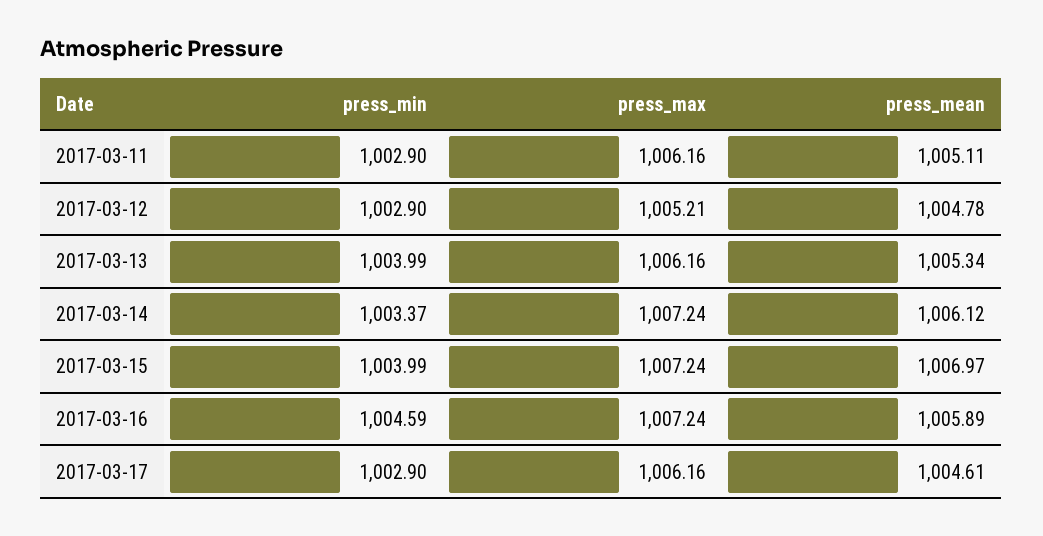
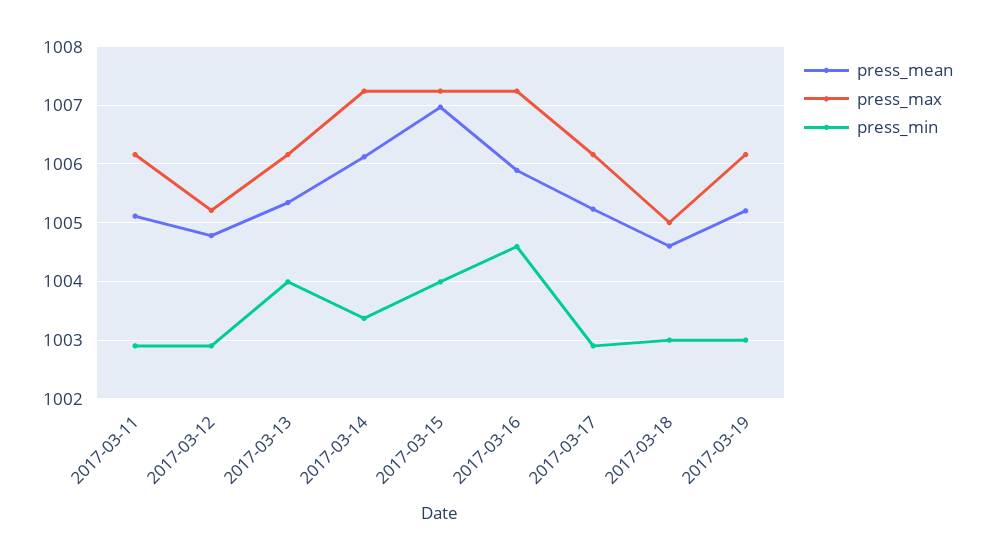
press_mean, 2017-03-17: 1004.61 -> 1005.2
press_mean, 2017-03-18: none -> 1004.6
press_max, 2017-03-18: none -> 1005
press_min, 2017-03-18: none -> 1003
press_mean, 2017-03-19: none -> 1005.2
press_max, 2017-03-19: none -> 1006.2
press_min, 2017-03-19: none -> 1003

